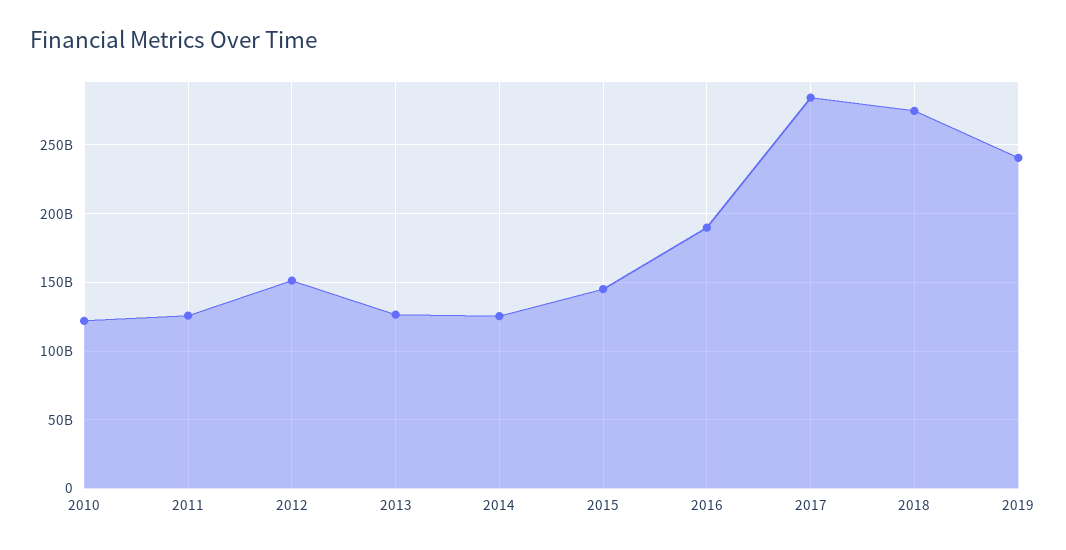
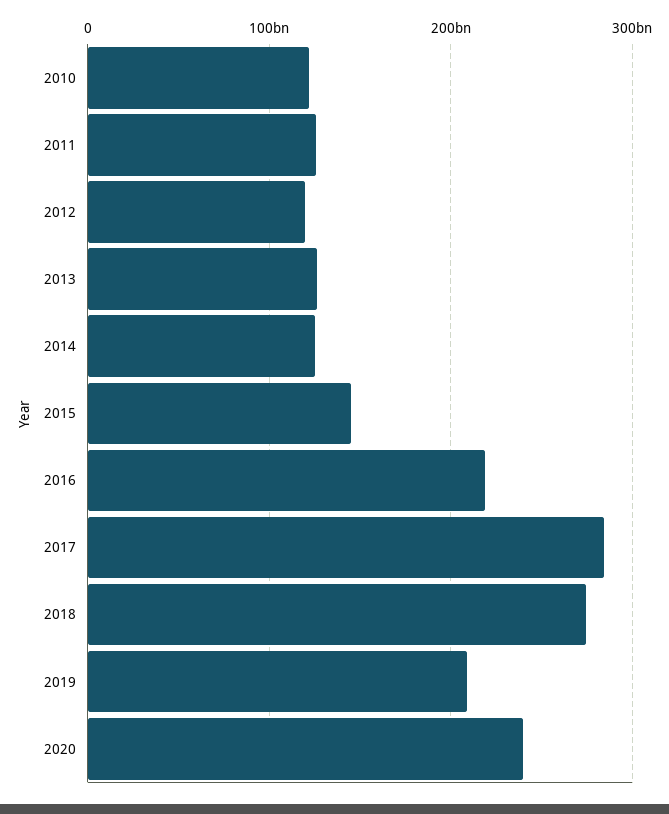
2012: 150000000000 -> 120000000000
2016: 190000000000 -> 220000000000
2019: 240000000000 -> 210000000000
2020: none -> 240000000000

